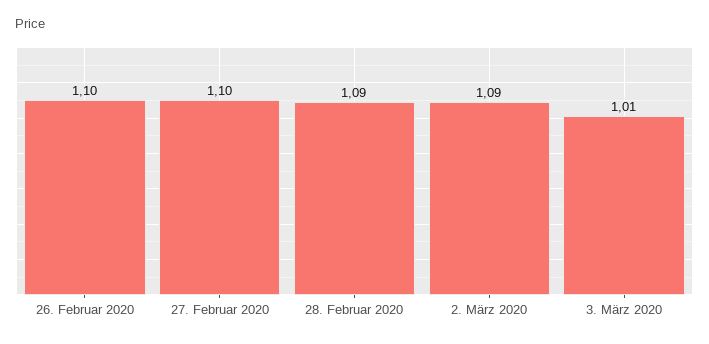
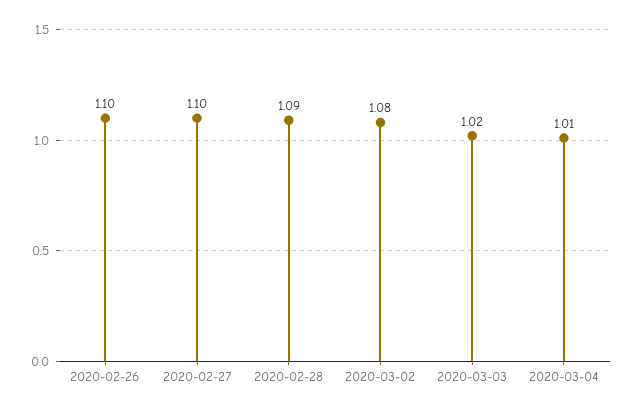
2. März 2020: 1.09 -> 1.08
3. März 2020: 1.01 -> 1.02
2020-03-04: none -> 1.01

